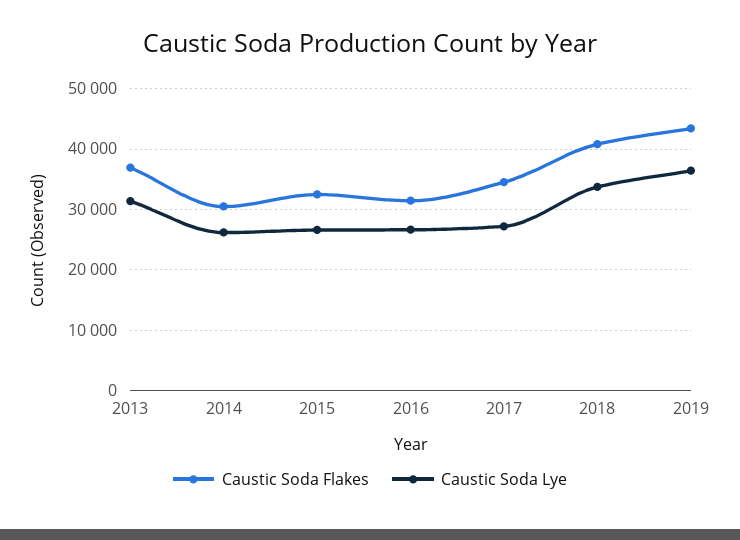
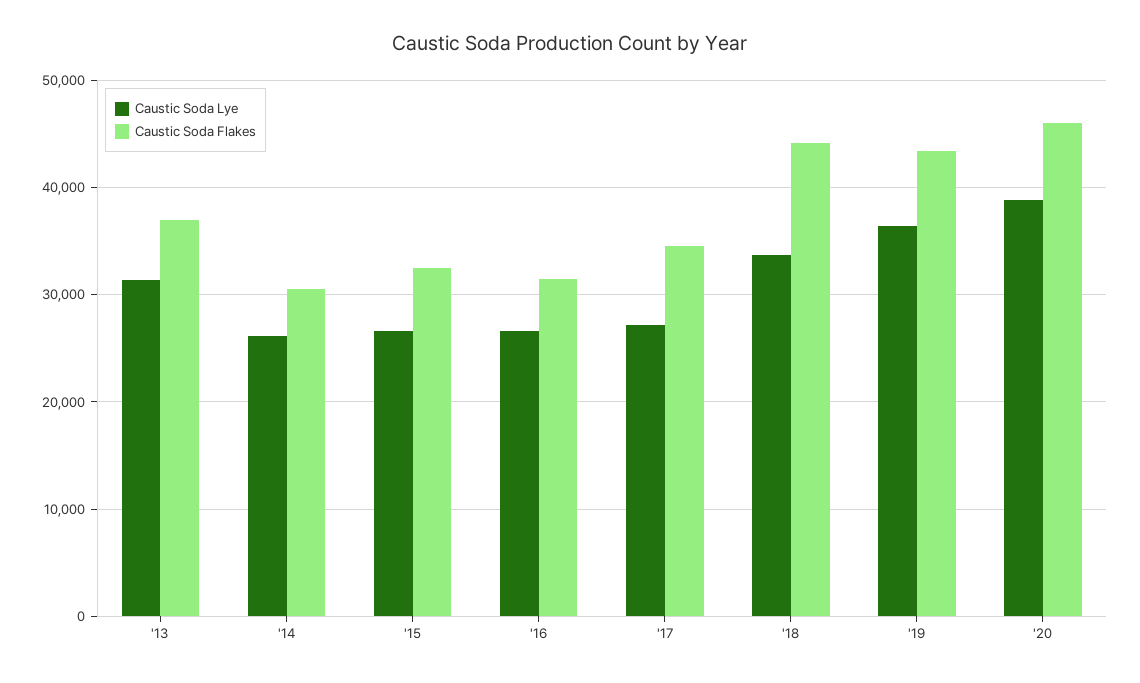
Caustic Soda Flakes, 2018: 41000 -> 44000
Caustic Soda Lye, '20: none -> 39000
Caustic Soda Flakes, '20: none -> 46000

